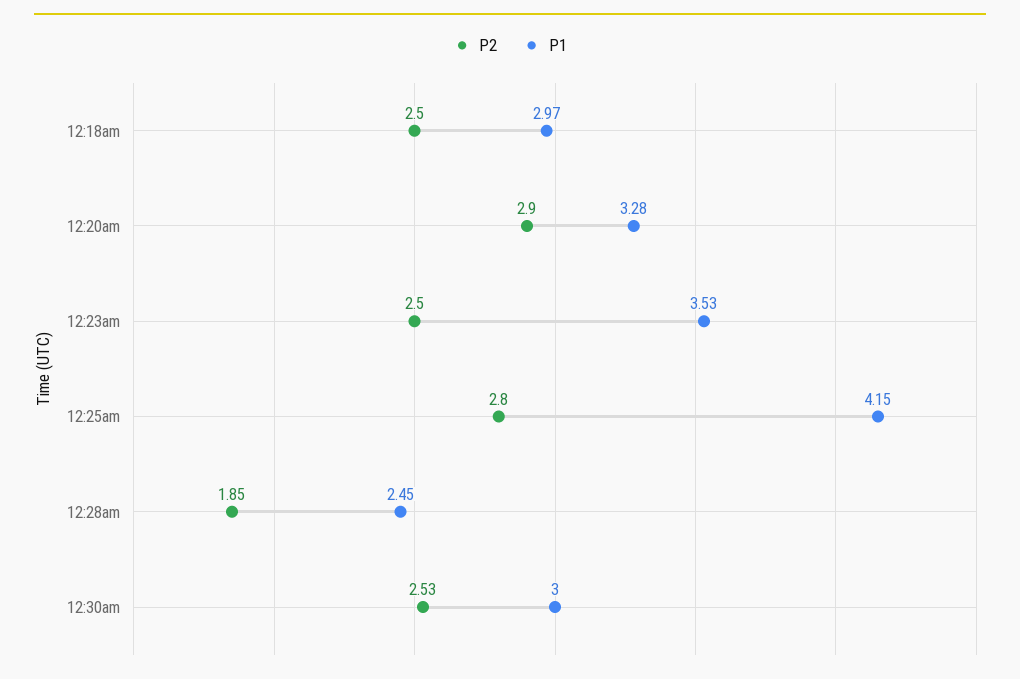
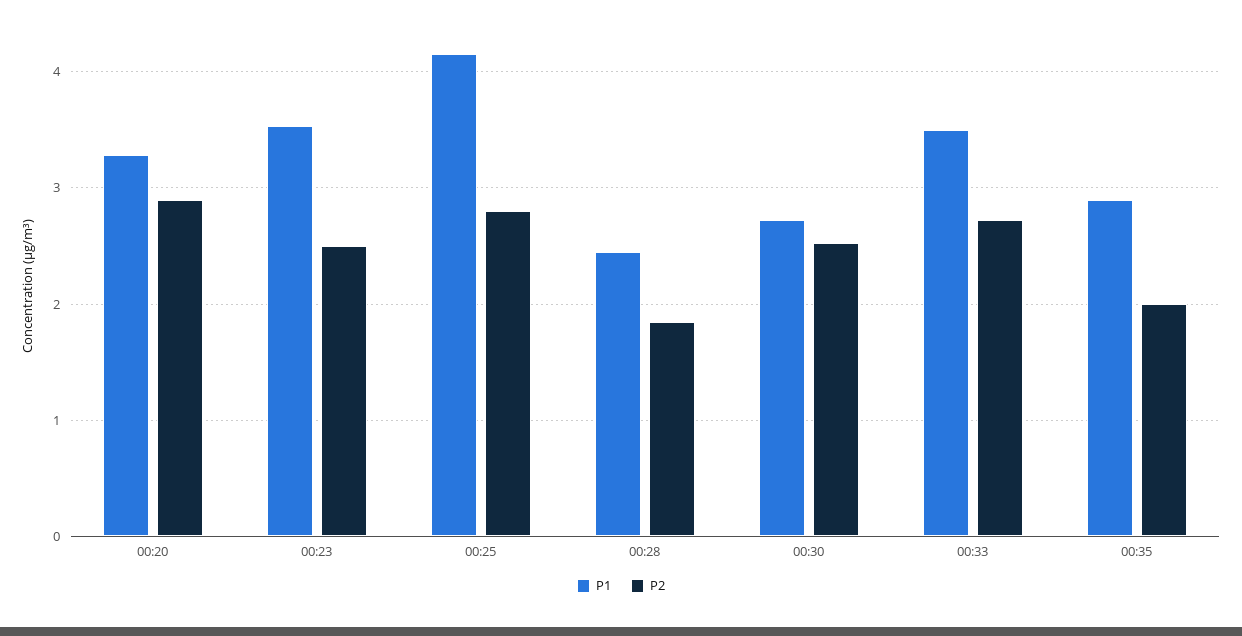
P2, 12:18am: 2.5 -> none
P1, 12:18am: 2.97 -> none
P1, 12:30am: 3 -> 2.7
P1, 00:33: none -> 3.5
P2, 00:33: none -> 2.7
P1, 00:35: none -> 2.9
P2, 00:35: none -> 2

